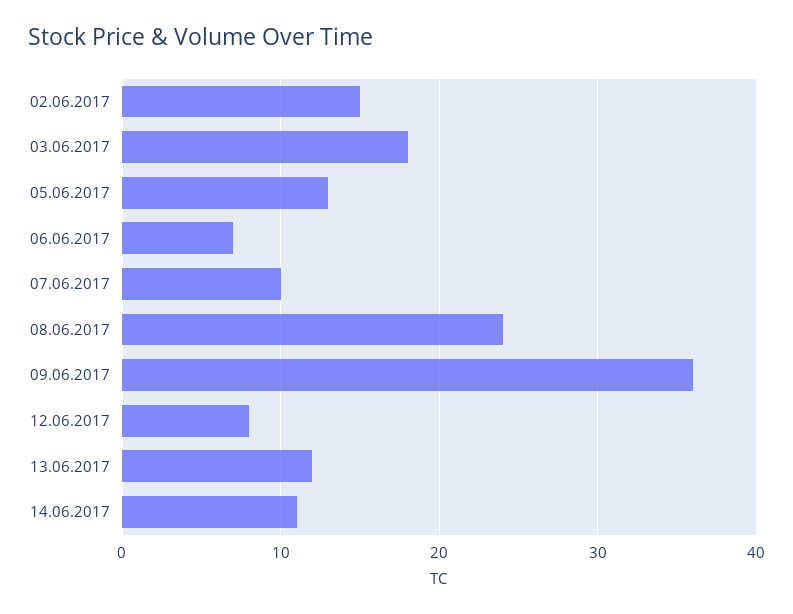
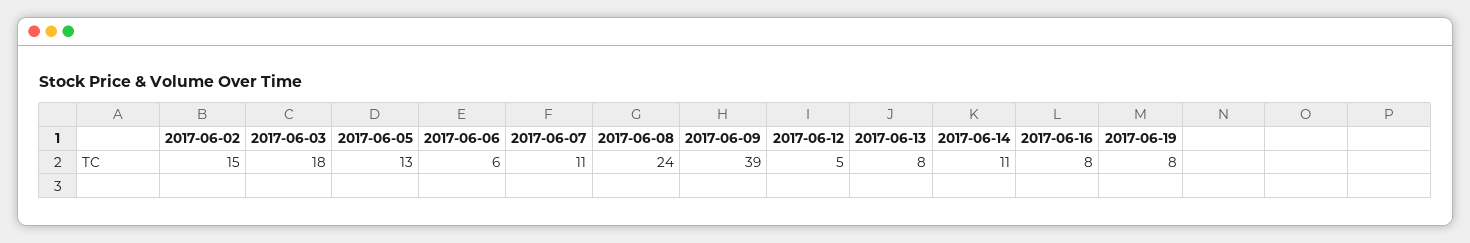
06.06.2017: 7 -> 6
07.06.2017: 10 -> 11
09.06.2017: 36 -> 39
12.06.2017: 8 -> 5
13.06.2017: 12 -> 8
2017-06-16: none -> 8
2017-06-19: none -> 8

